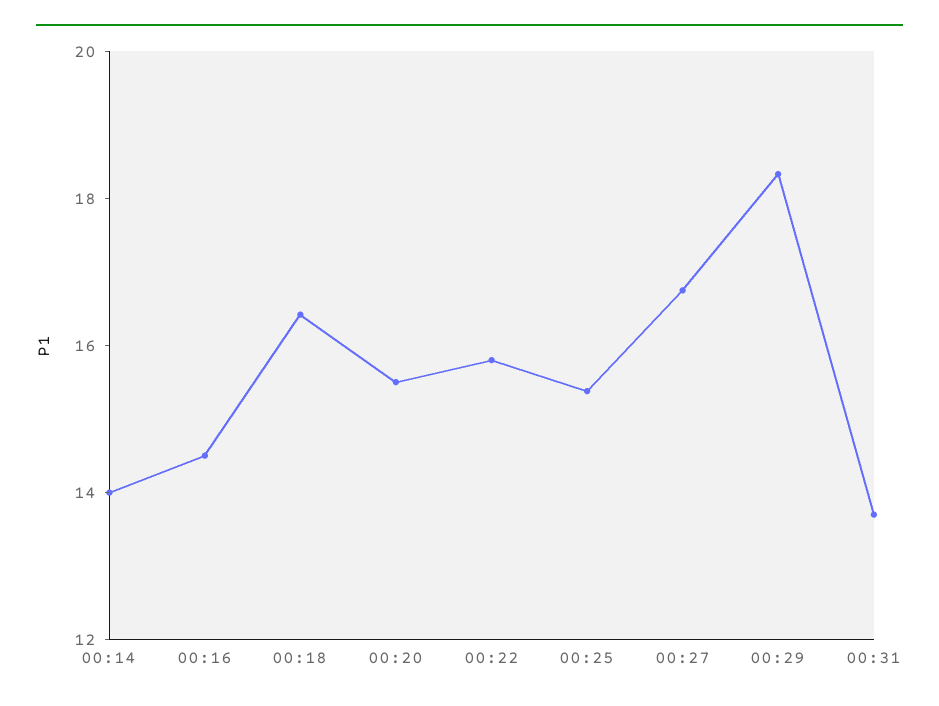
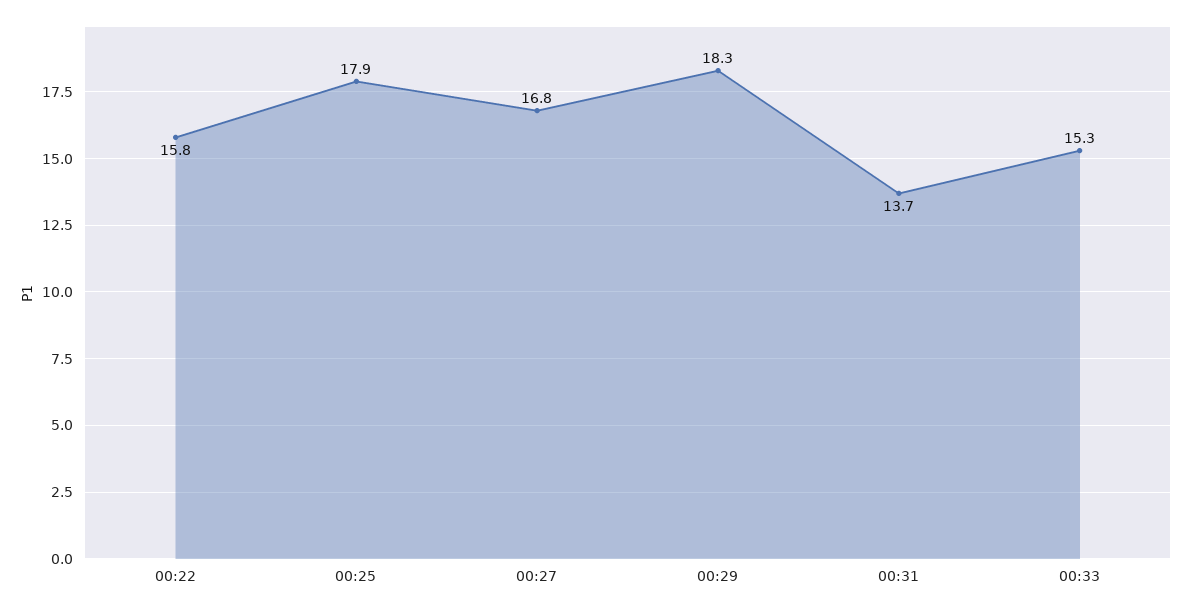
00:14: 14 -> none
00:16: 14.5 -> none
00:18: 16.5 -> none
00:20: 15.5 -> none
00:25: 15.5 -> 17.9
00:33: none -> 15.3

